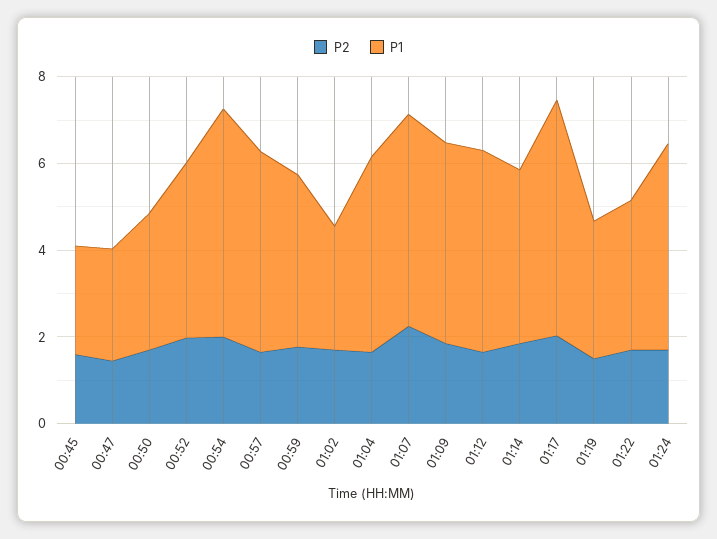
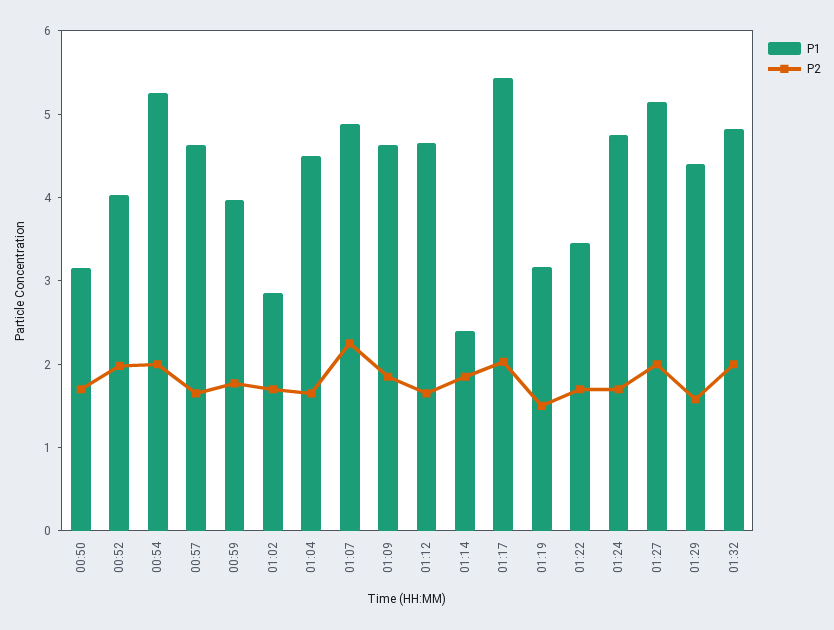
P2, 00:45: 1.5 -> none
P1, 00:45: 2.5 -> none
P2, 00:47: 1.5 -> none
P1, 00:47: 2.5 -> none
P1, 01:14: 4 -> 2.4
P1, 01:27: none -> 5.2
P2, 01:27: none -> 2
P1, 01:29: none -> 4.4
P2, 01:29: none -> 1.6
P1, 01:32: none -> 4.8
P2, 01:32: none -> 2

